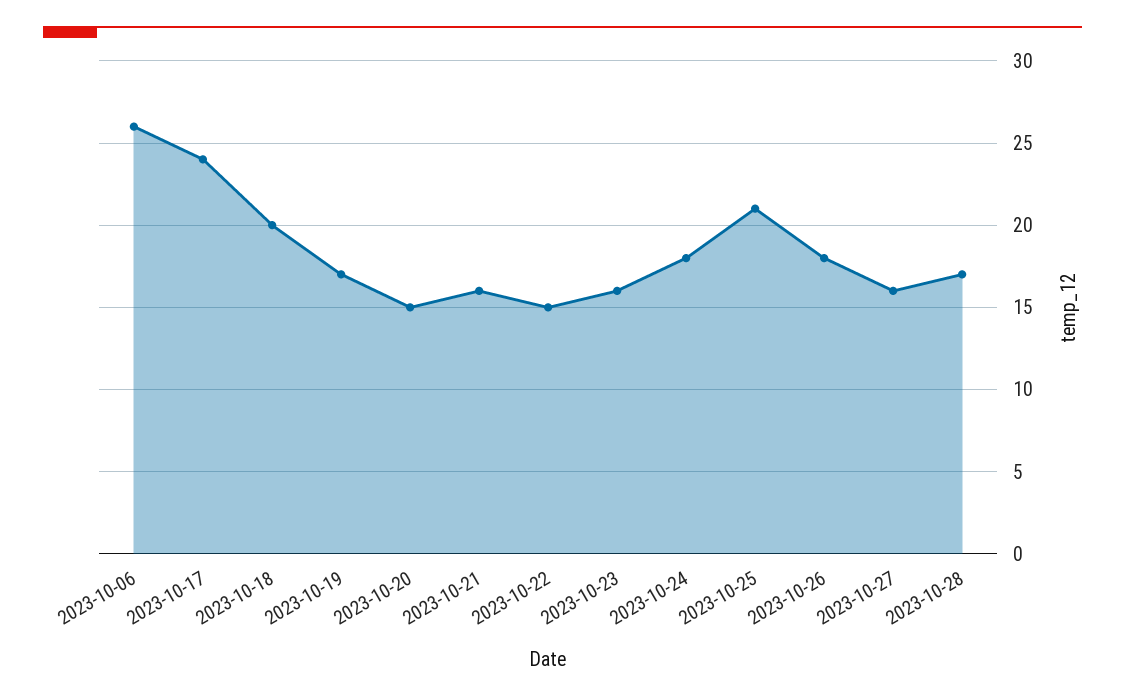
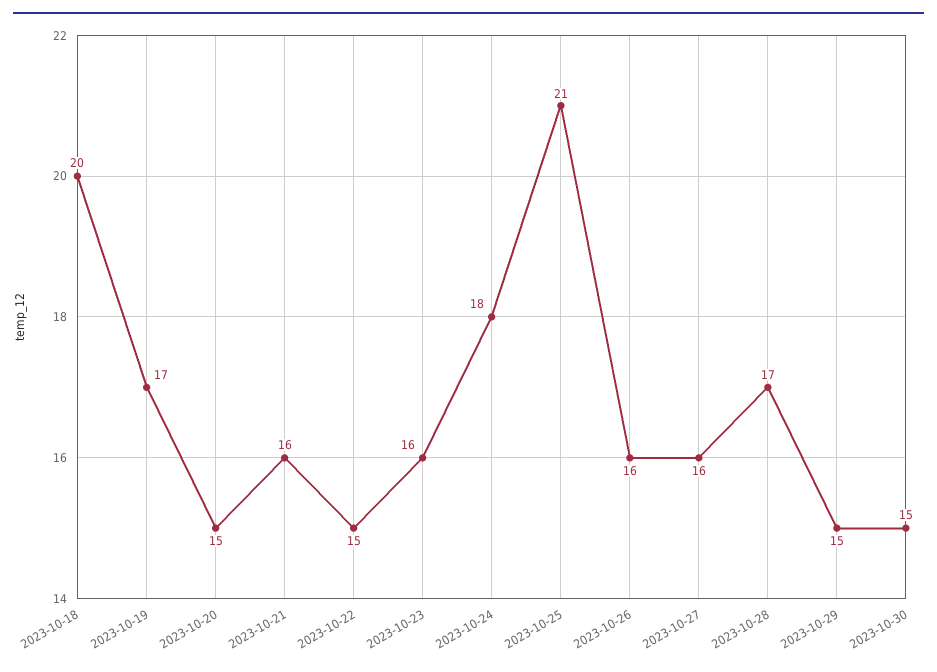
2023-10-06: 26 -> none
2023-10-17: 24 -> none
2023-10-26: 18 -> 16
2023-10-29: none -> 15
2023-10-30: none -> 15

